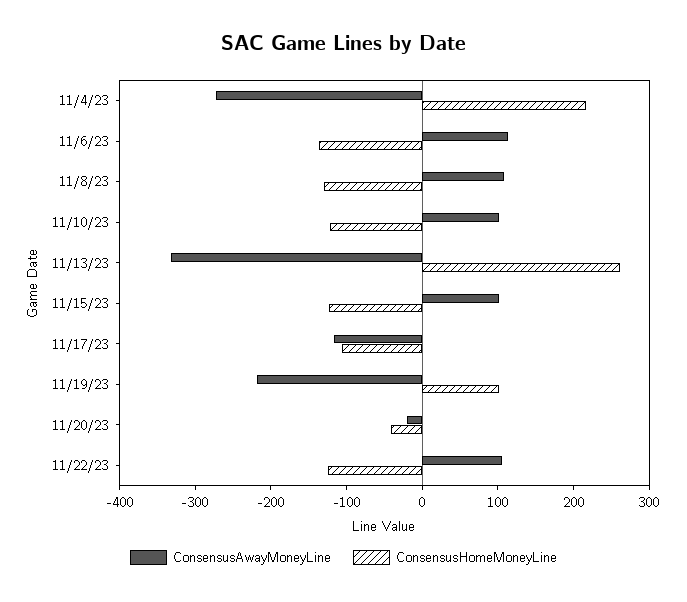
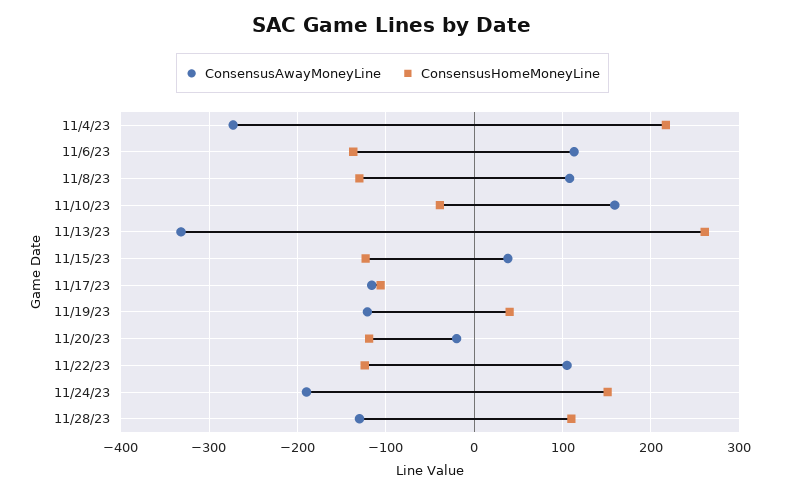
ConsensusAwayMoneyLine, 11/10/23: 100 -> 160
ConsensusHomeMoneyLine, 11/10/23: -120 -> -40
ConsensusAwayMoneyLine, 11/15/23: 100 -> 40
ConsensusAwayMoneyLine, 11/19/23: -220 -> -120
ConsensusHomeMoneyLine, 11/19/23: 100 -> 40
ConsensusHomeMoneyLine, 11/20/23: -40 -> -120
ConsensusAwayMoneyLine, 11/24/23: none -> -190
ConsensusHomeMoneyLine, 11/24/23: none -> 150
ConsensusAwayMoneyLine, 11/28/23: none -> -130
ConsensusHomeMoneyLine, 11/28/23: none -> 110

